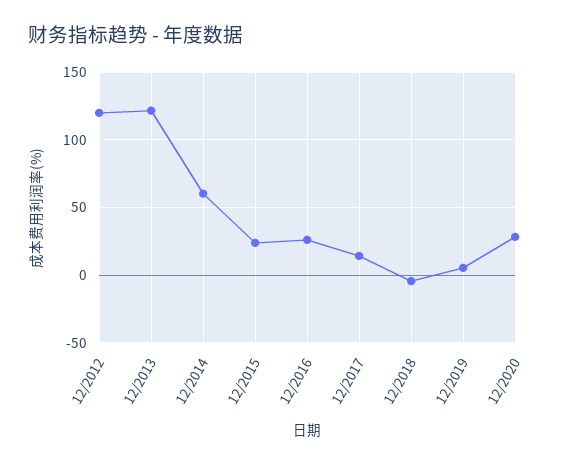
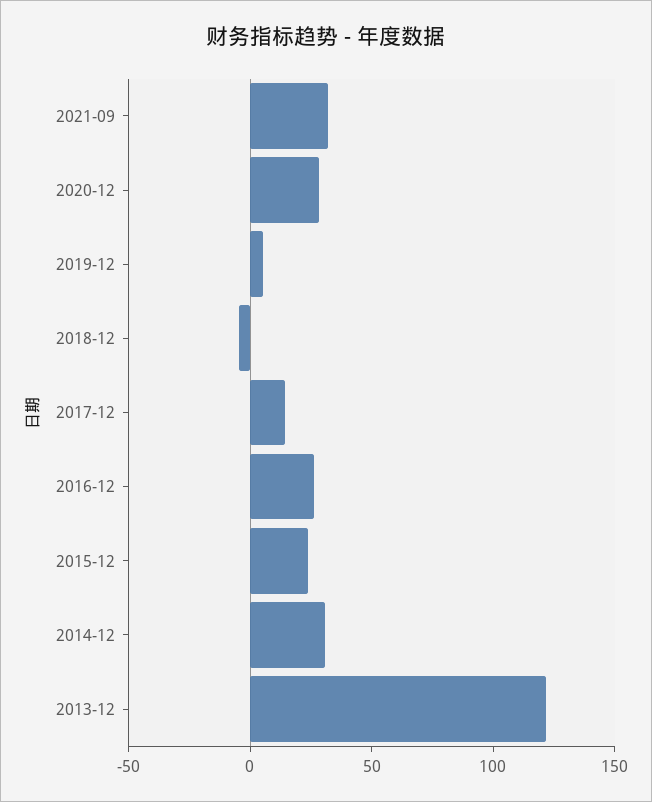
12/2012: 120 -> none
12/2014: 60 -> 30
2021-09: none -> 30

